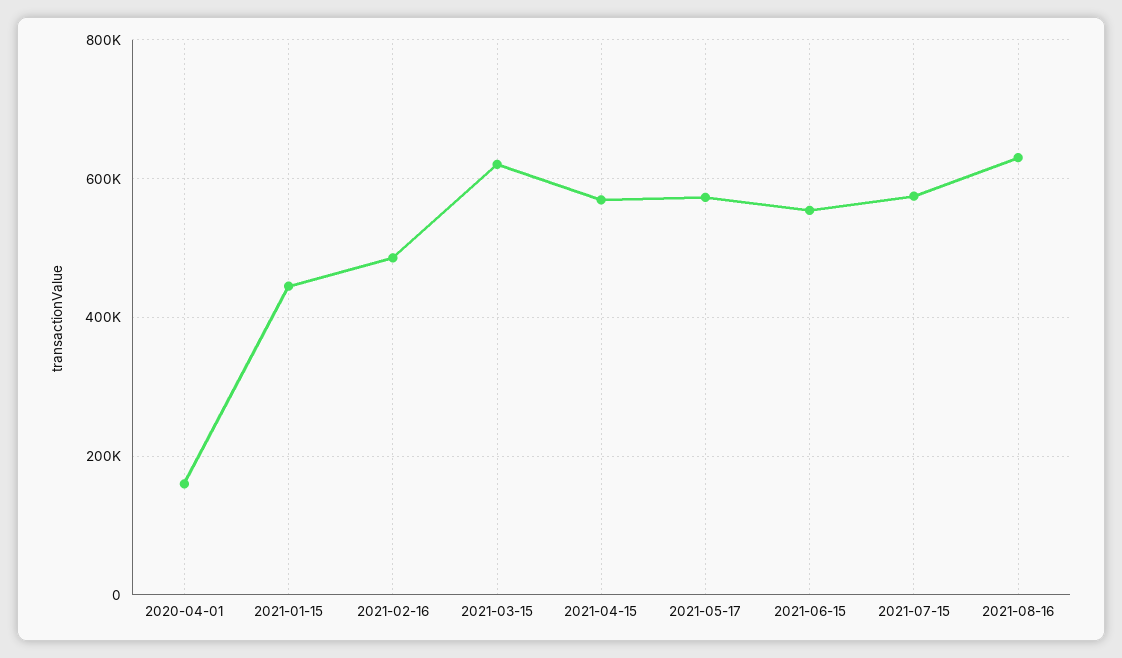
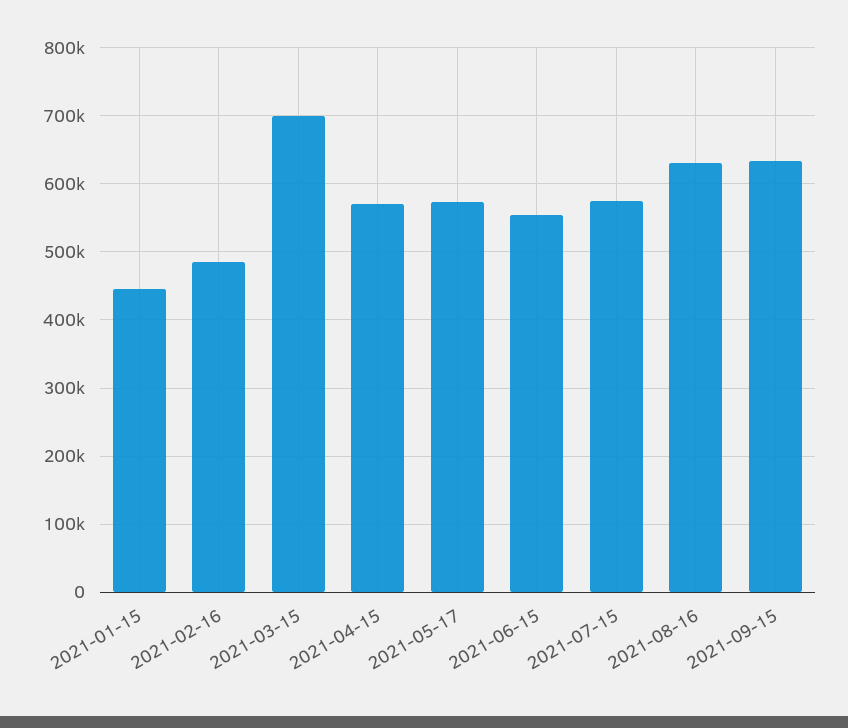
2020-04-01: 160000 -> none
2021-03-15: 620000 -> 700000
2021-09-15: none -> 630000

